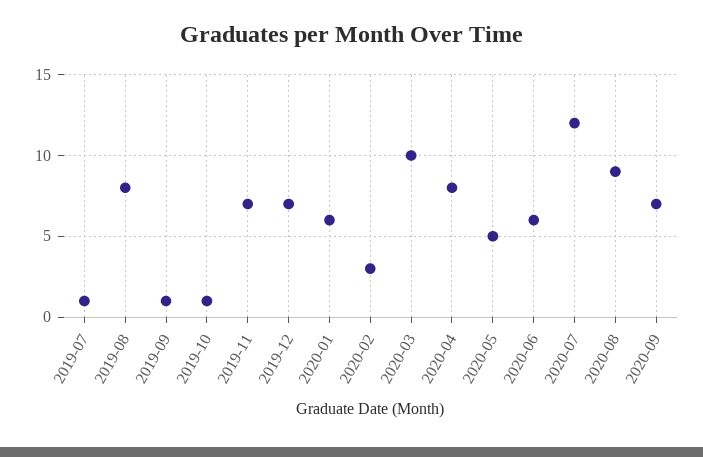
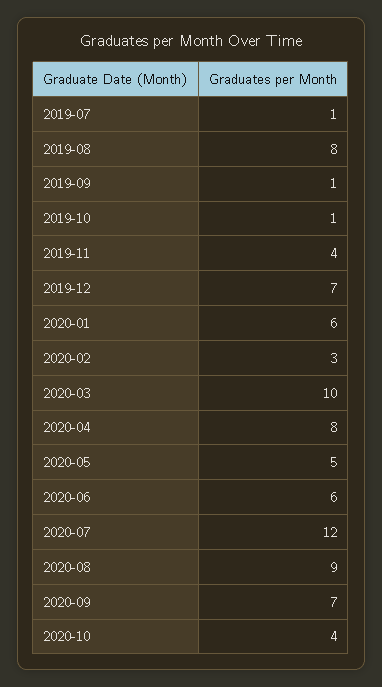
2019-11: 7 -> 4
2020-10: none -> 4

